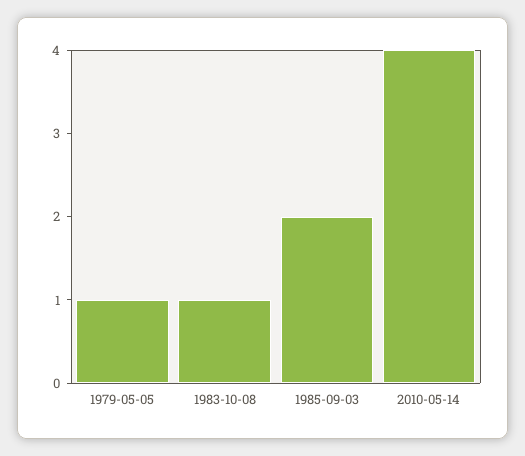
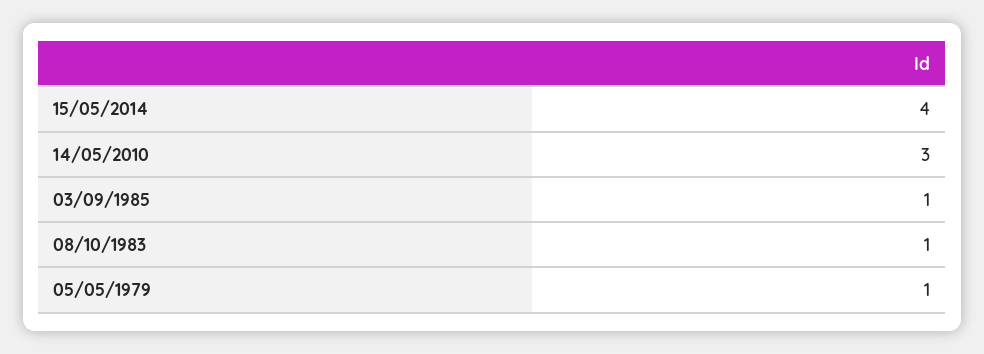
1985-09-03: 2 -> 1
2010-05-14: 4 -> 3
15/05/2014: none -> 4

